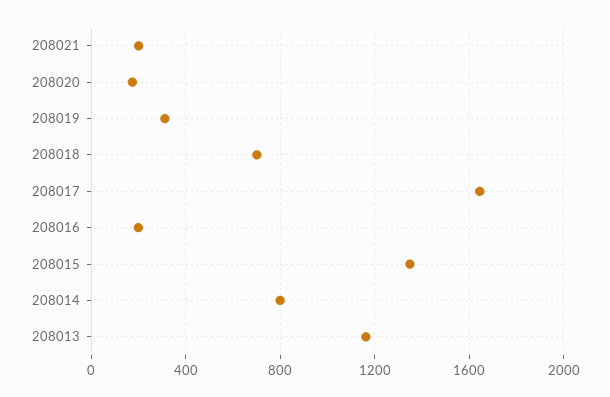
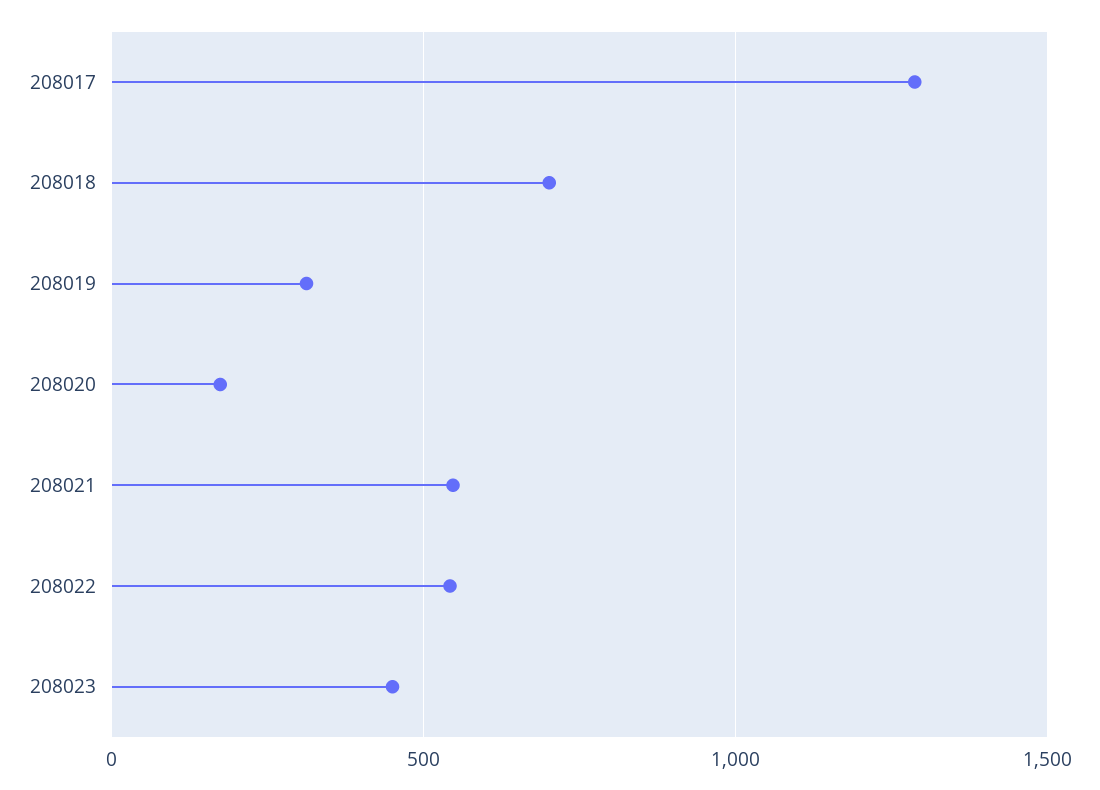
208021: 200 -> 550
208017: 1650 -> 1300
208016: 200 -> none
208015: 1350 -> none
208014: 800 -> none
208013: 1150 -> none
208022: none -> 550
208023: none -> 450

